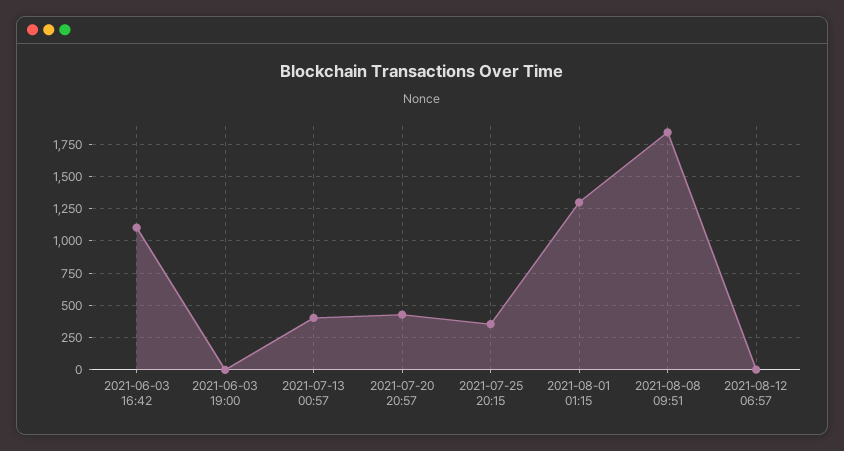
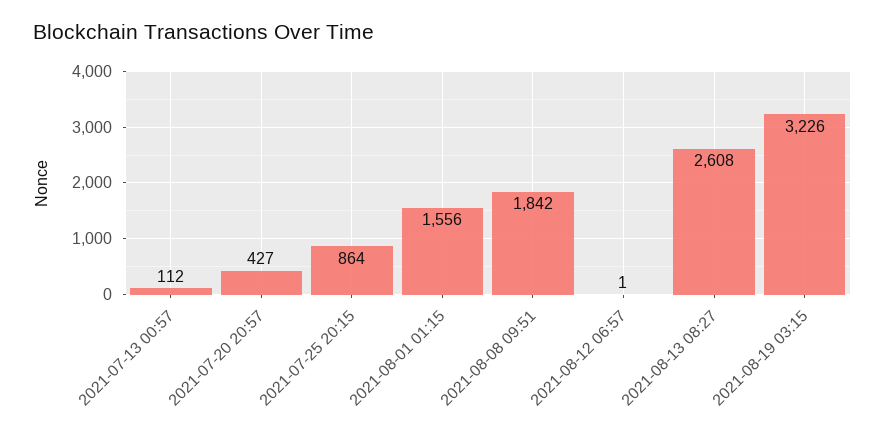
2021-06-03 16:42: 1100 -> none
2021-06-03 19:00: 0 -> none
2021-07-13 00:57: 400 -> 112
2021-07-25 20:15: 350 -> 864
2021-08-01 01:15: 1300 -> 1556
2021-08-13 08:27: none -> 2608
2021-08-19 03:15: none -> 3226

